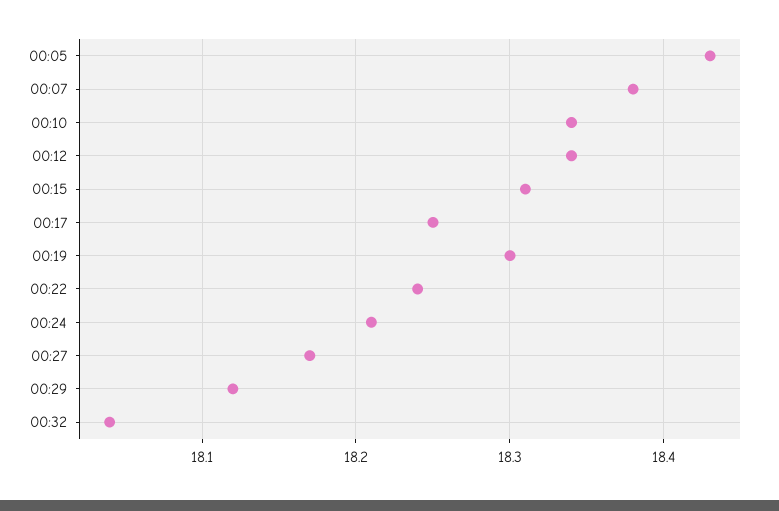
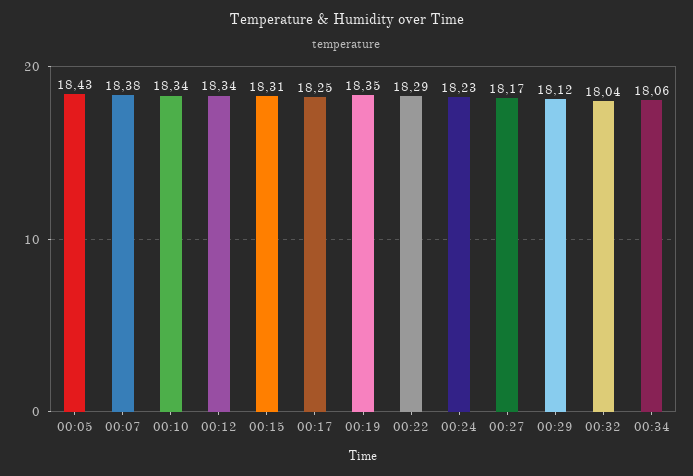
00:19: 18.3 -> 18.35
00:22: 18.24 -> 18.29
00:24: 18.21 -> 18.23
00:34: none -> 18.06

